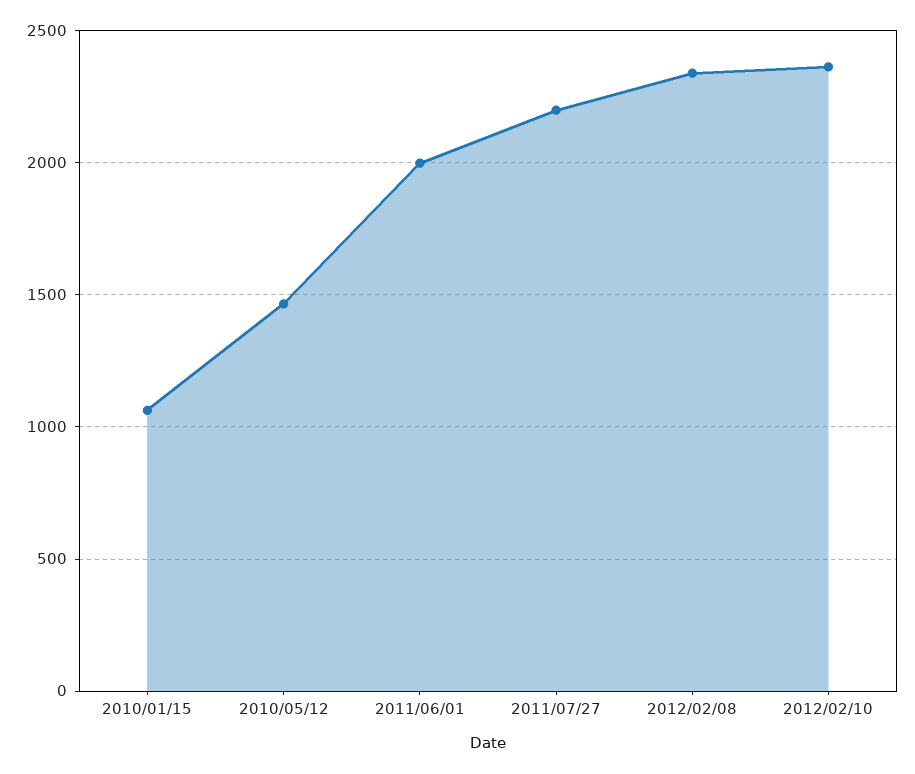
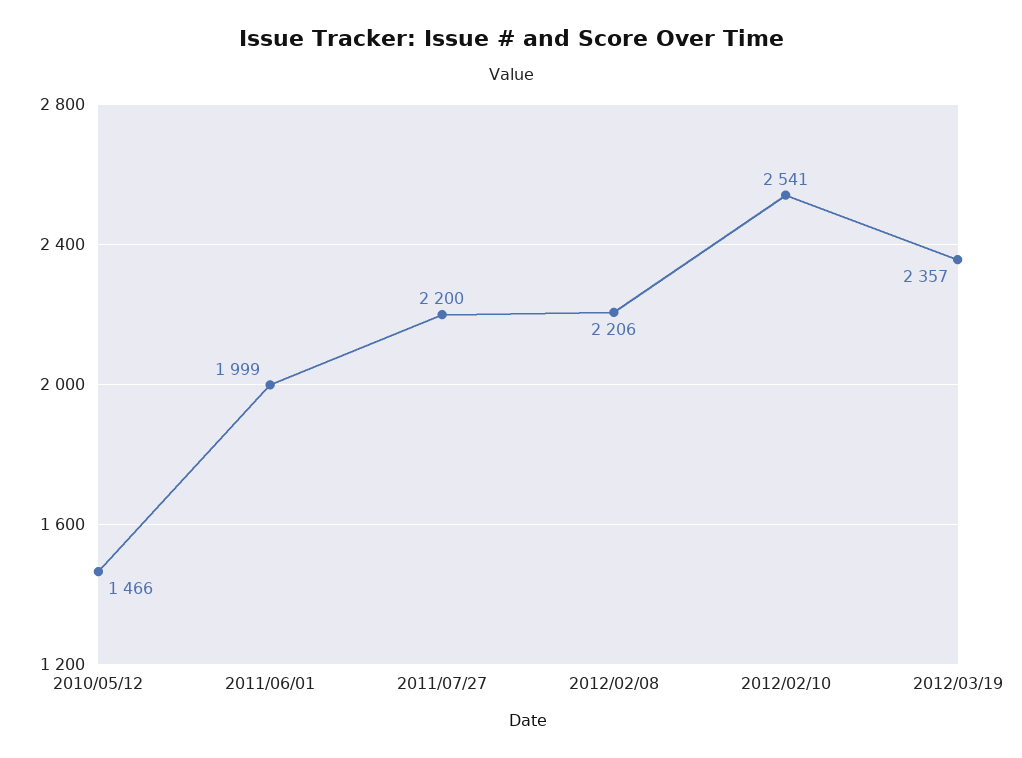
2010/01/15: 1050 -> none
2012/02/08: 2350 -> 2206
2012/02/10: 2350 -> 2541
2012/03/19: none -> 2357

